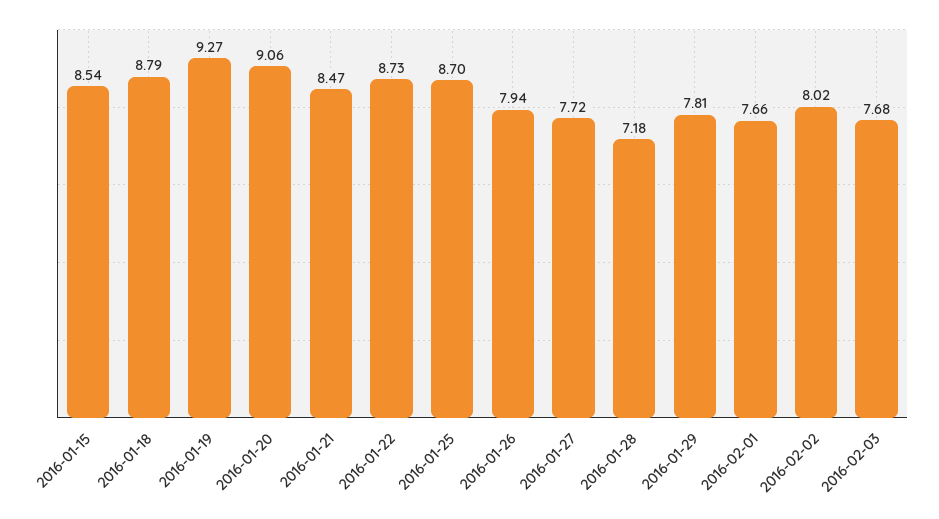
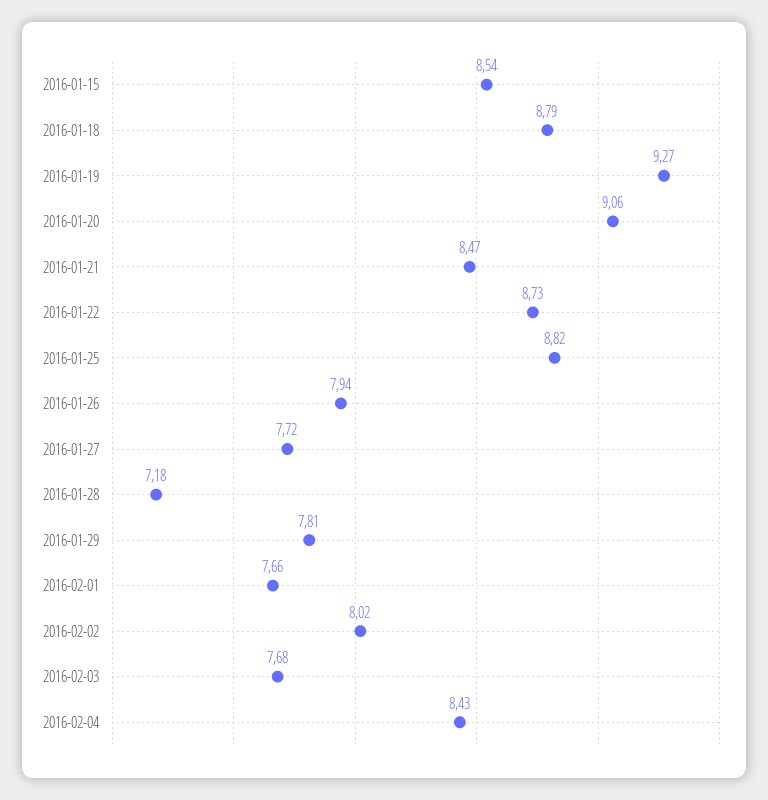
2016-01-25: 8.7 -> 8.82
2016-02-04: none -> 8.43

